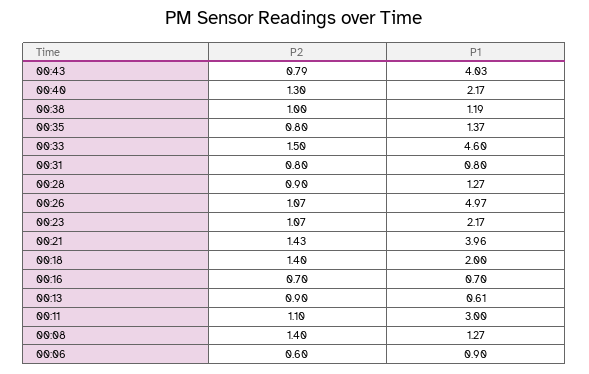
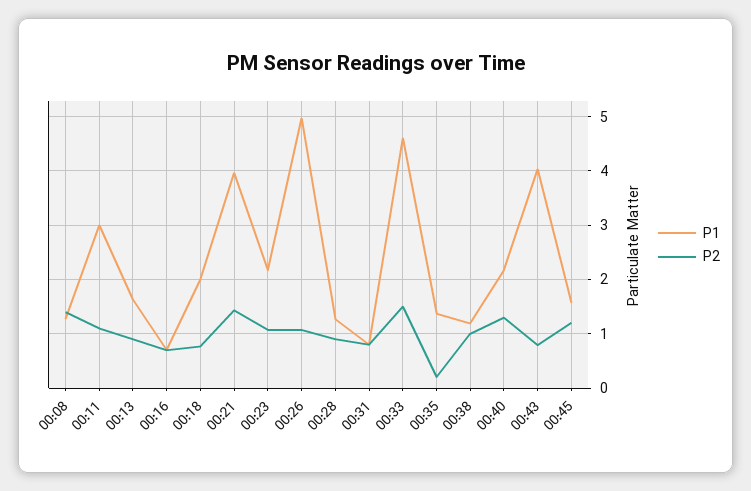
P2, 00:35: 0.8 -> 0.2
P2, 00:18: 1.4 -> 0.8
P1, 00:13: 0.61 -> 1.6
P2, 00:06: 0.6 -> none
P1, 00:06: 0.9 -> none
P1, 00:45: none -> 1.6
P2, 00:45: none -> 1.2

